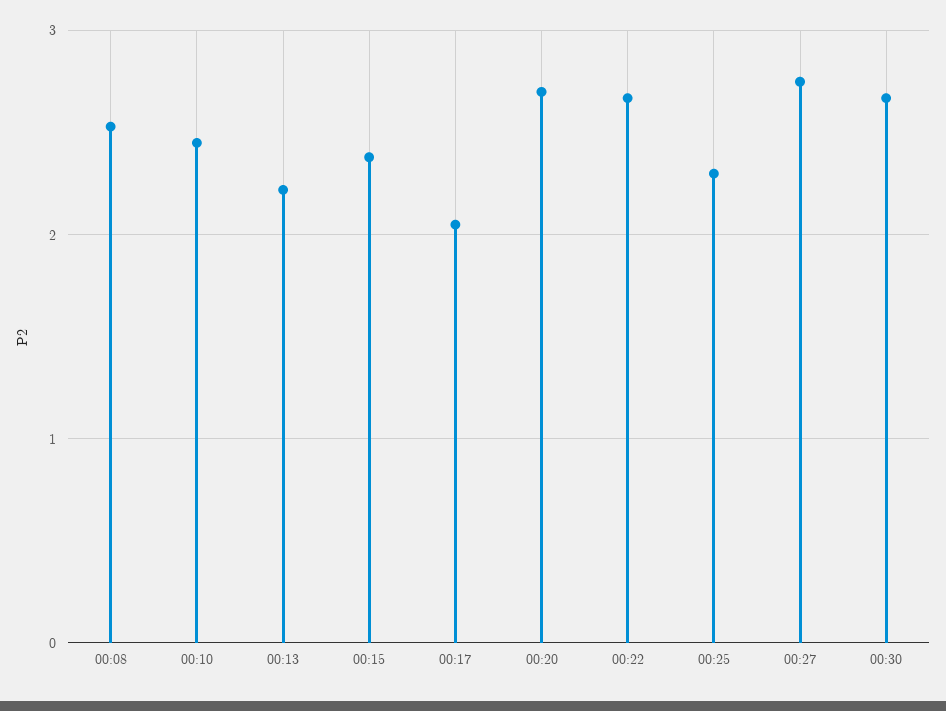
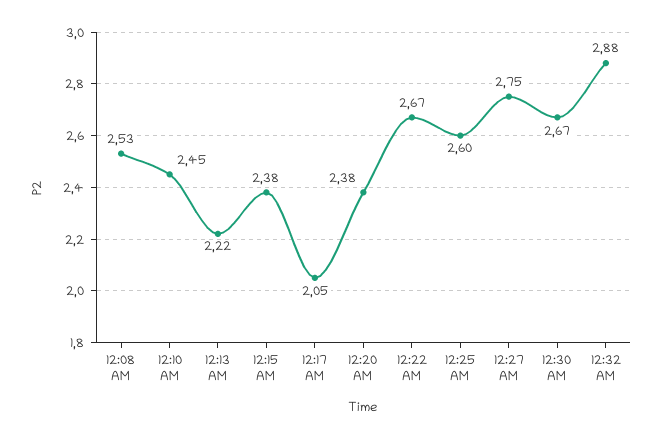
00:20: 2.7 -> 2.38
00:25: 2.3 -> 2.6
12:32 AM: none -> 2.88

